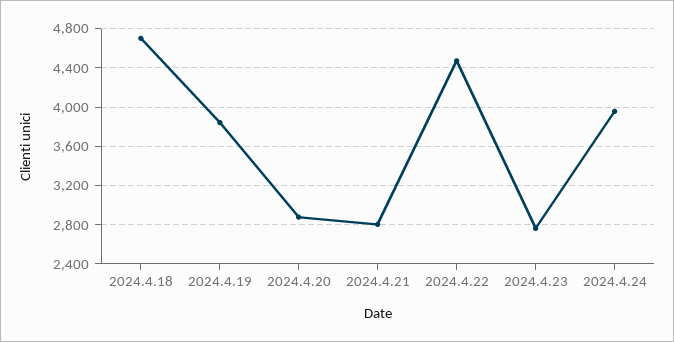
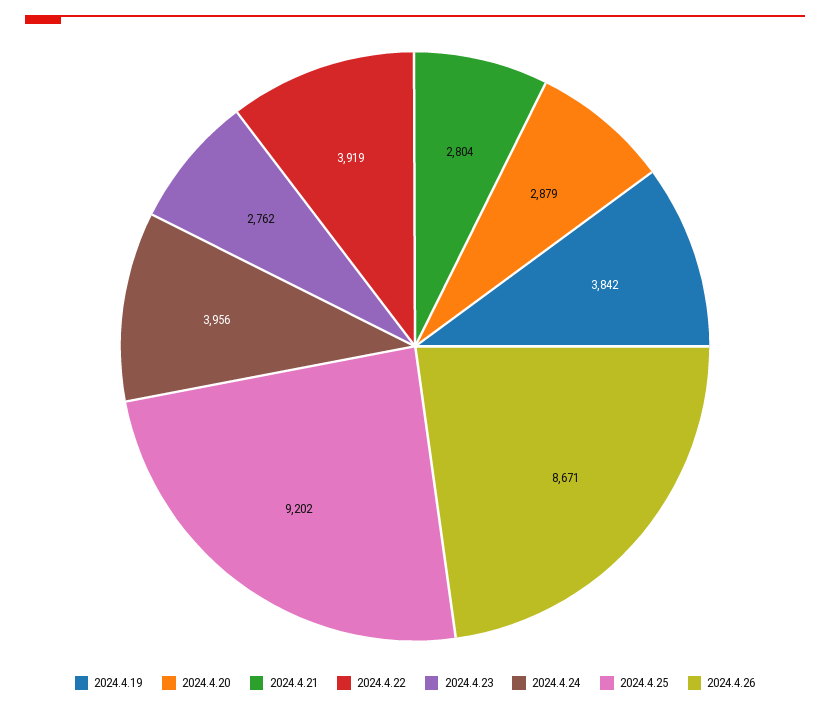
2024.4.18: 4700 -> none
2024.4.22: 4500 -> 3919
2024.4.25: none -> 9202
2024.4.26: none -> 8671

